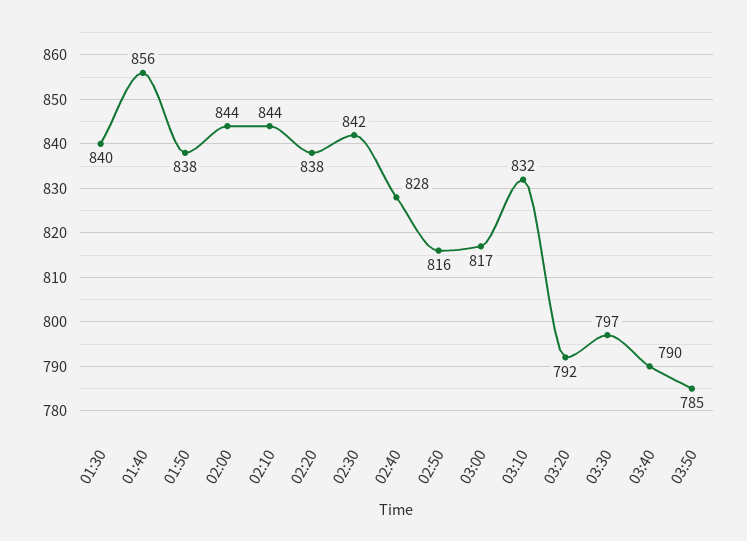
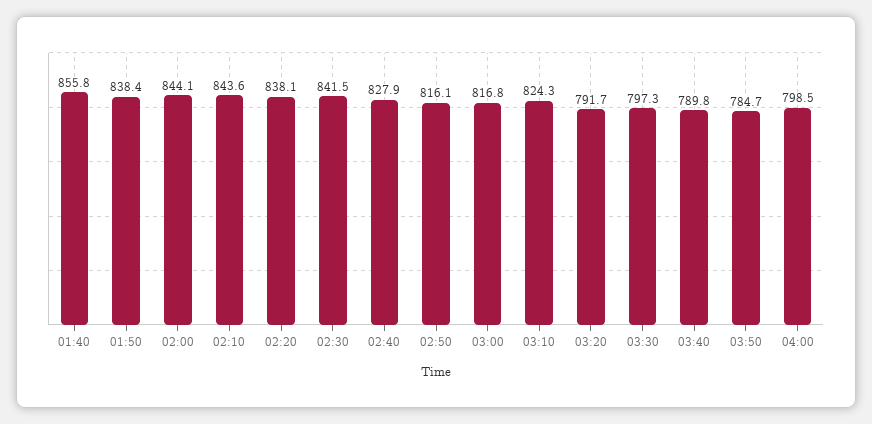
01:30: 840 -> none
03:10: 832 -> 824.3
04:00: none -> 798.5

